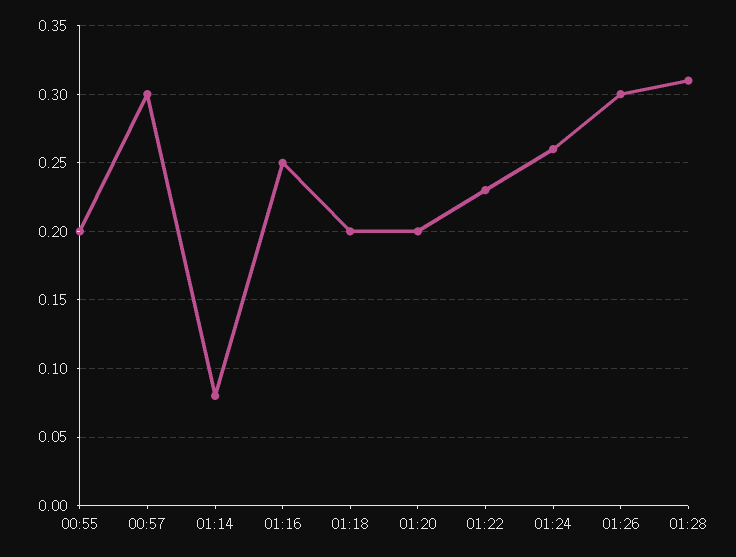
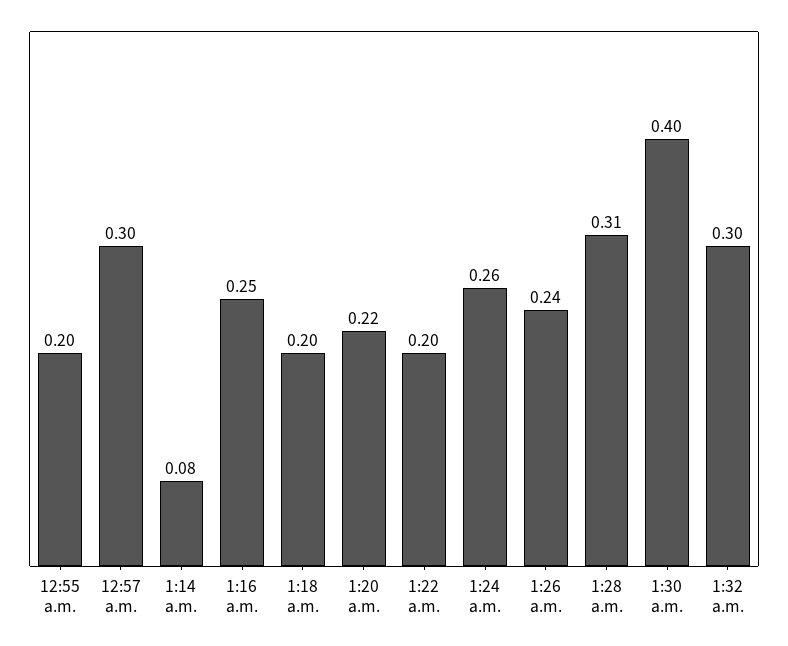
01:20: 0.2 -> 0.22
01:22: 0.23 -> 0.2
01:26: 0.3 -> 0.24
1:30 a.m.: none -> 0.4
1:32 a.m.: none -> 0.3

